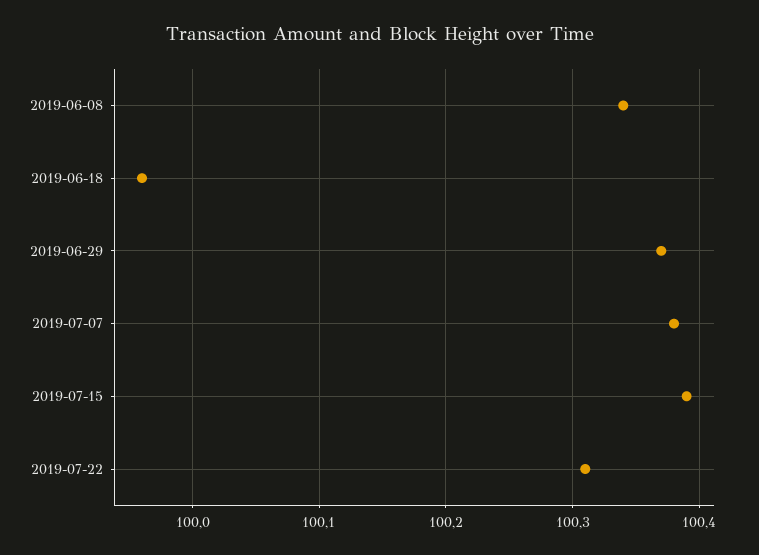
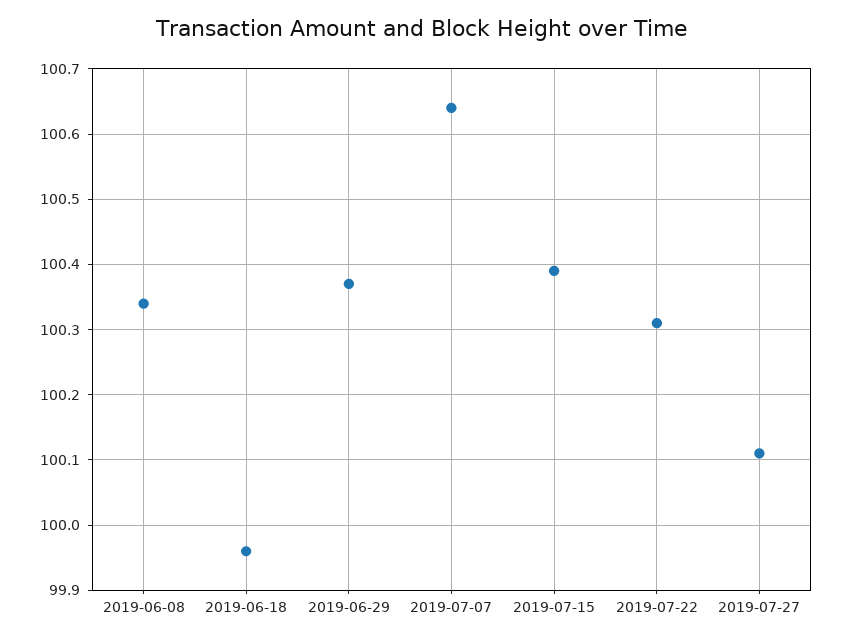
2019-07-07: 100.38 -> 100.64
2019-07-27: none -> 100.11

